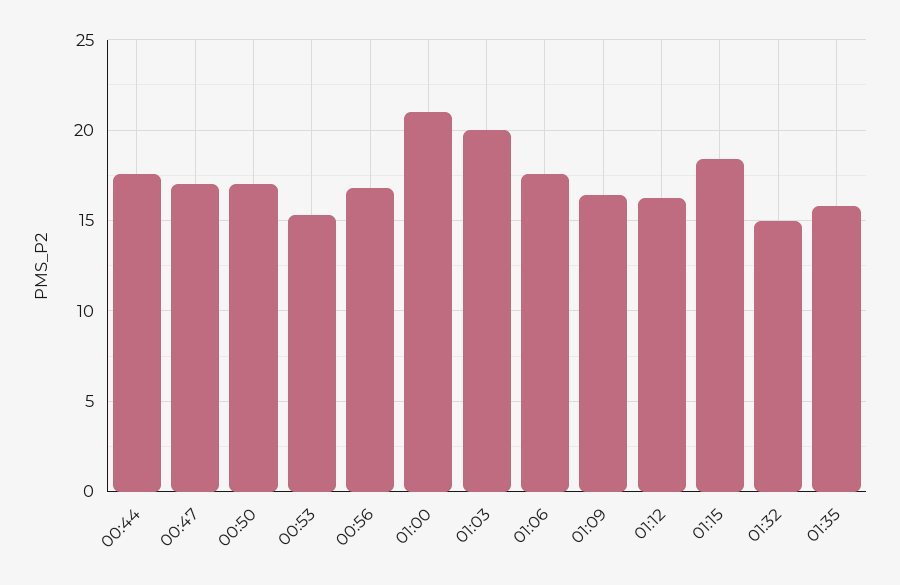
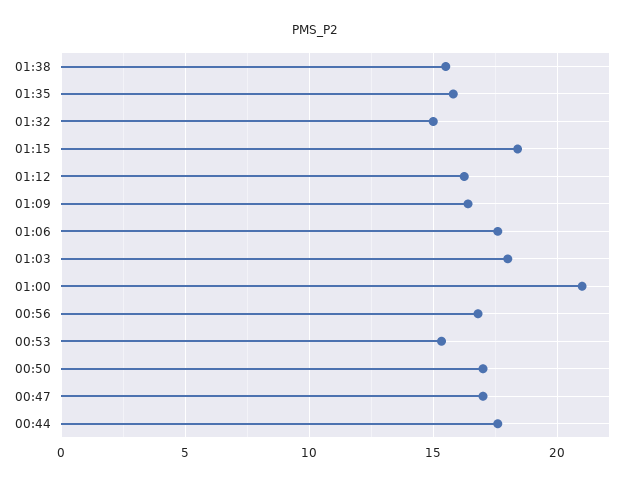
01:03: 20 -> 18
01:38: none -> 15.5

